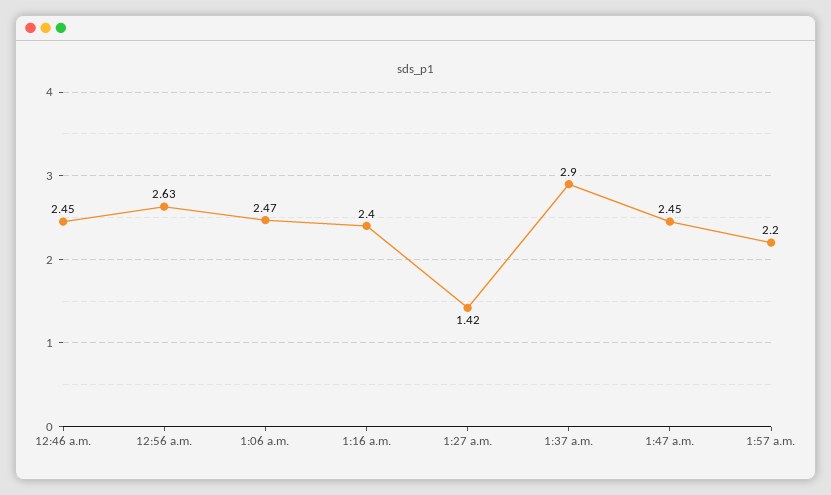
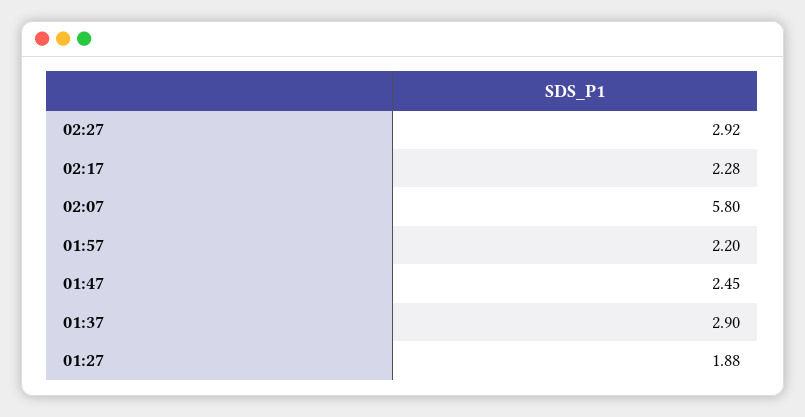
12:46 a.m.: 2.45 -> none
12:56 a.m.: 2.63 -> none
1:06 a.m.: 2.47 -> none
1:16 a.m.: 2.4 -> none
1:27 a.m.: 1.42 -> 1.88
02:27: none -> 2.92
02:17: none -> 2.28
02:07: none -> 5.8

